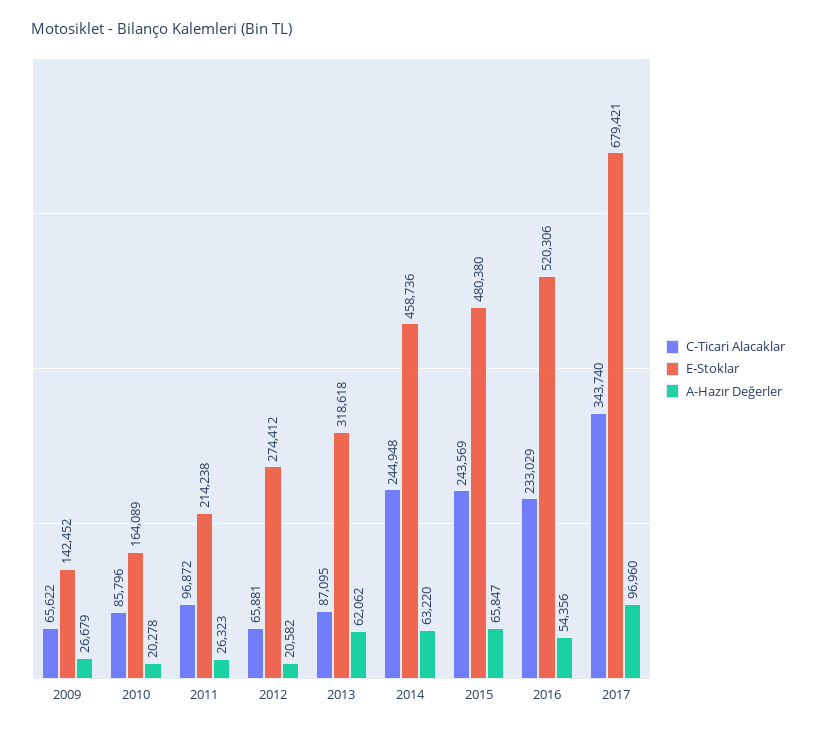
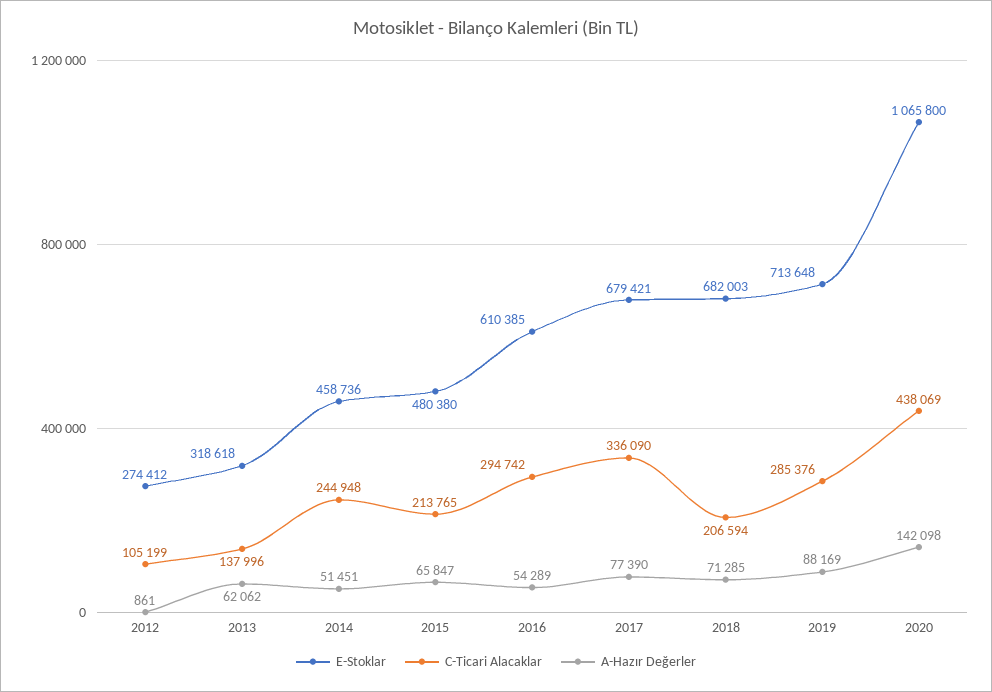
C-Ticari Alacaklar, 2009: 65622 -> none
E-Stoklar, 2009: 142452 -> none
A-Hazır Değerler, 2009: 26679 -> none
C-Ticari Alacaklar, 2010: 85796 -> none
E-Stoklar, 2010: 164089 -> none
A-Hazır Değerler, 2010: 20278 -> none
C-Ticari Alacaklar, 2011: 96872 -> none
E-Stoklar, 2011: 214238 -> none
A-Hazır Değerler, 2011: 26323 -> none
C-Ticari Alacaklar, 2012: 65881 -> 105199
A-Hazır Değerler, 2012: 20582 -> 861
C-Ticari Alacaklar, 2013: 87095 -> 137996
A-Hazır Değerler, 2014: 63220 -> 51451
C-Ticari Alacaklar, 2015: 243569 -> 213765
C-Ticari Alacaklar, 2016: 233029 -> 294742
E-Stoklar, 2016: 520306 -> 610385
A-Hazır Değerler, 2016: 54356 -> 54289
C-Ticari Alacaklar, 2017: 343740 -> 336090
A-Hazır Değerler, 2017: 96960 -> 77390
E-Stoklar, 2018: none -> 682003
C-Ticari Alacaklar, 2018: none -> 206594
A-Hazır Değerler, 2018: none -> 71285
E-Stoklar, 2019: none -> 713648
C-Ticari Alacaklar, 2019: none -> 285376
A-Hazır Değerler, 2019: none -> 88169
E-Stoklar, 2020: none -> 1065800
C-Ticari Alacaklar, 2020: none -> 438069
A-Hazır Değerler, 2020: none -> 142098

